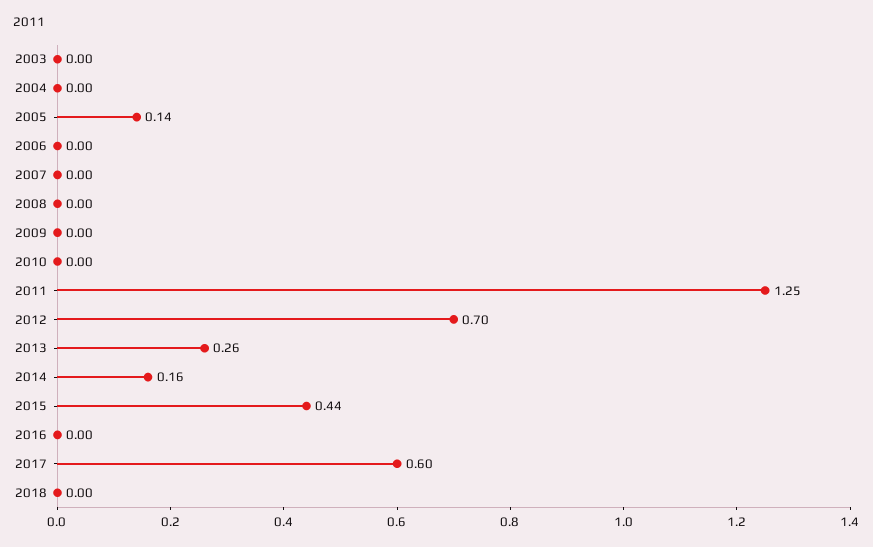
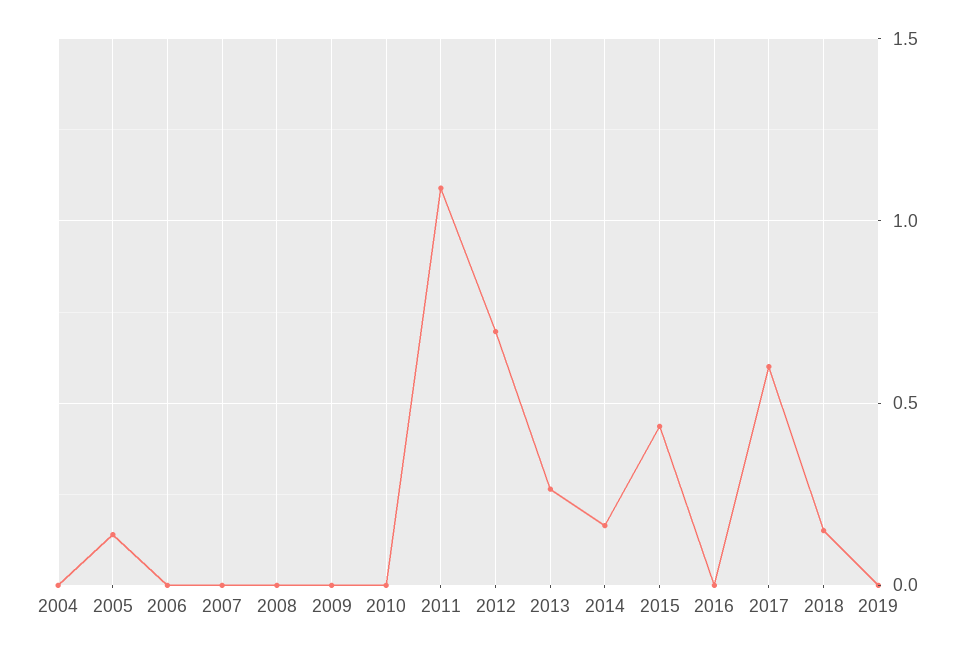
2003: 0 -> none
2011: 1.25 -> 1.1
2018: 0 -> 0.15
2019: none -> 0

